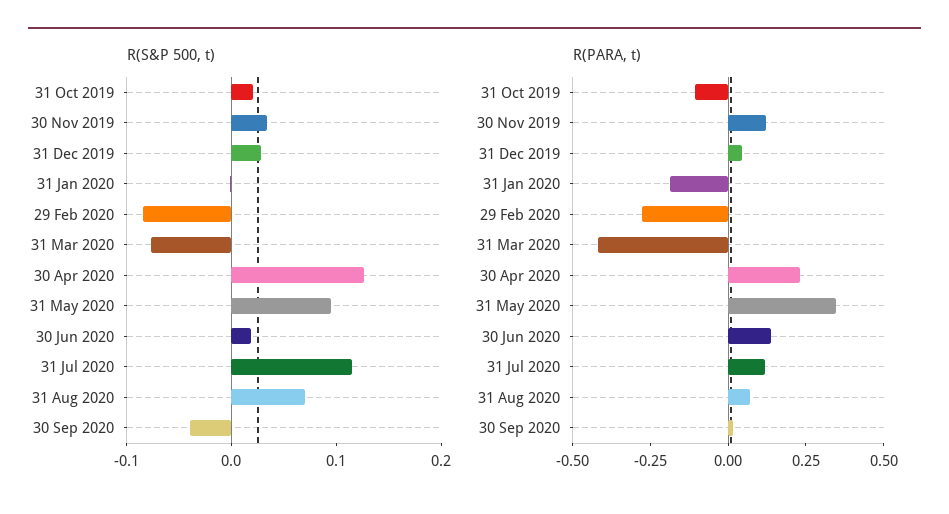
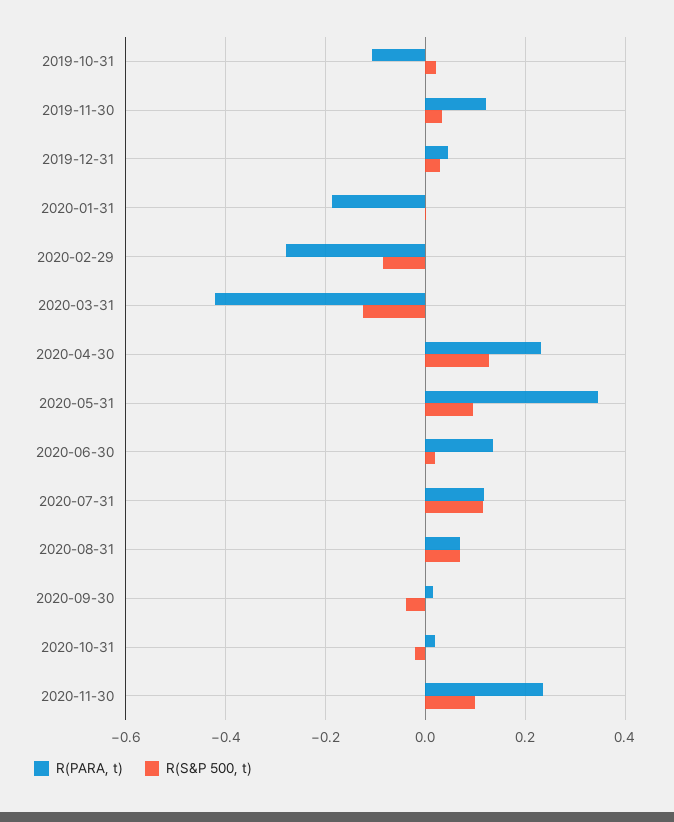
R(S&P 500, t), 31 Mar 2020: -0.08 -> -0.12
R(PARA, t), 2020-10-31: none -> 0.02
R(S&P 500, t), 2020-10-31: none -> -0.02
R(PARA, t), 2020-11-30: none -> 0.24
R(S&P 500, t), 2020-11-30: none -> 0.1

